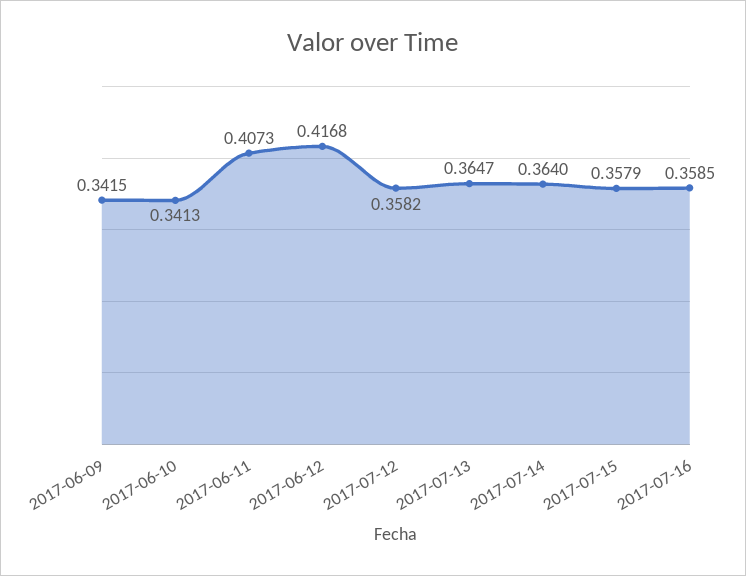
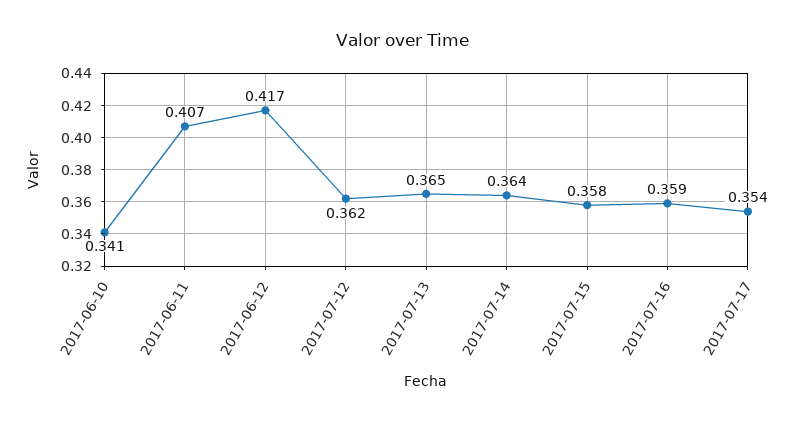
2017-06-09: 0.3415 -> none
2017-07-12: 0.3582 -> 0.362
2017-07-17: none -> 0.354

